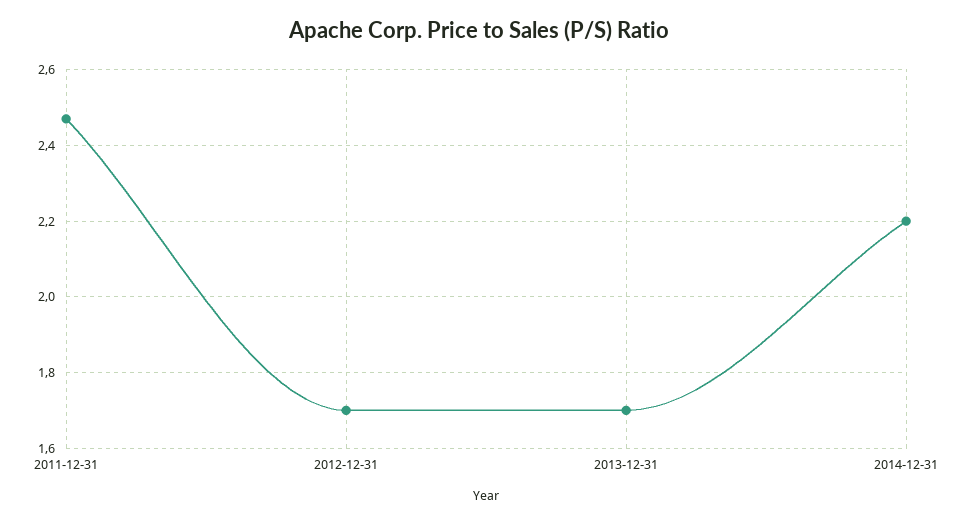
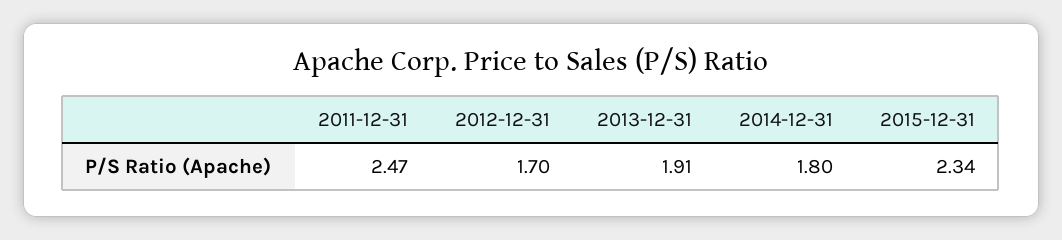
2013-12-31: 1.7 -> 1.91
2014-12-31: 2.2 -> 1.8
2015-12-31: none -> 2.34

